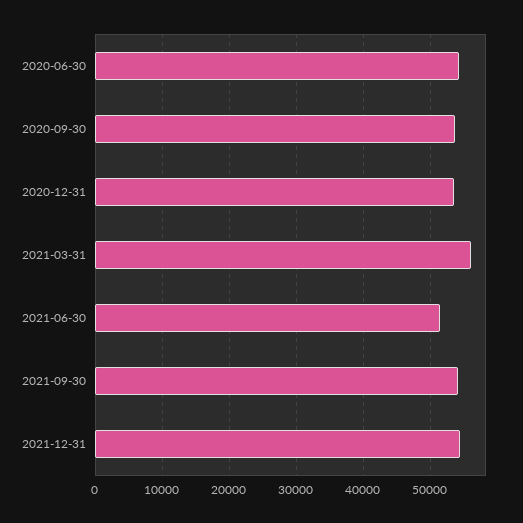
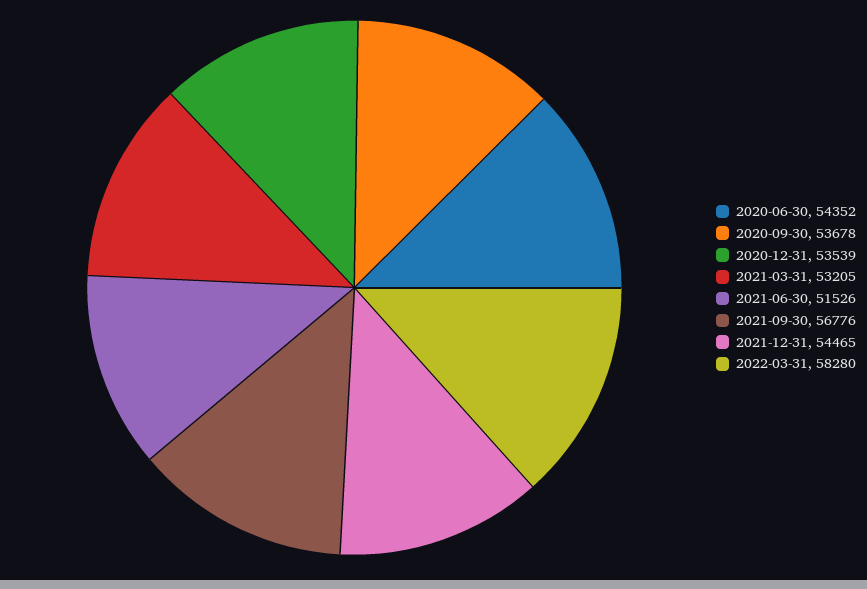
2021-03-31: 56000 -> 53205
2021-09-30: 54000 -> 56776
2022-03-31: none -> 58280

